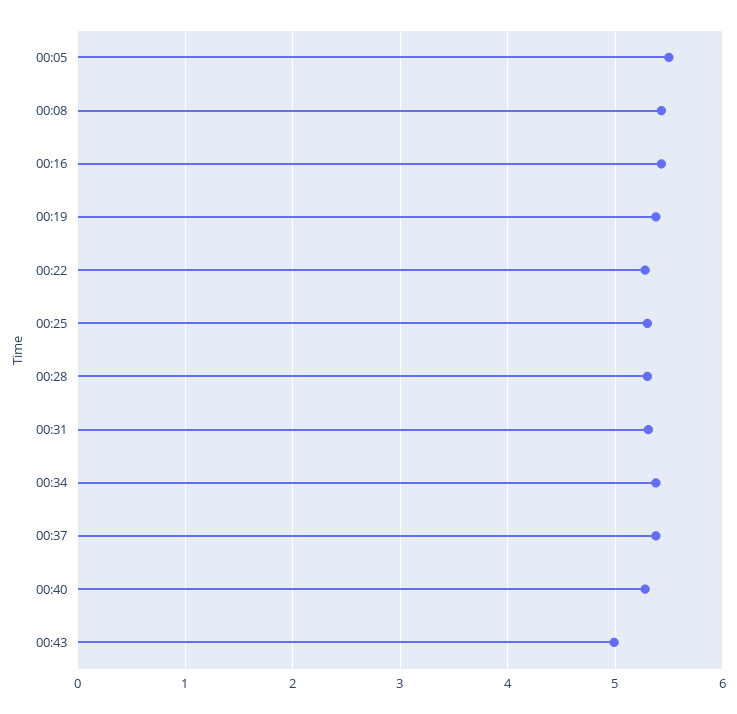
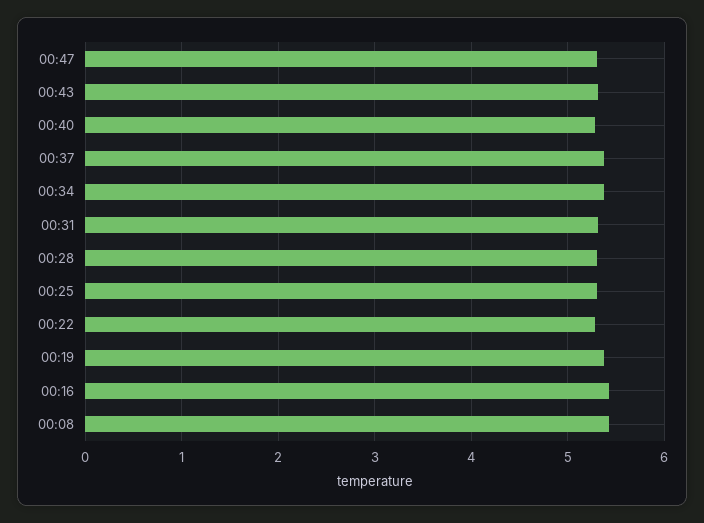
00:05: 5.5 -> none
00:43: 5 -> 5.3
00:47: none -> 5.3

